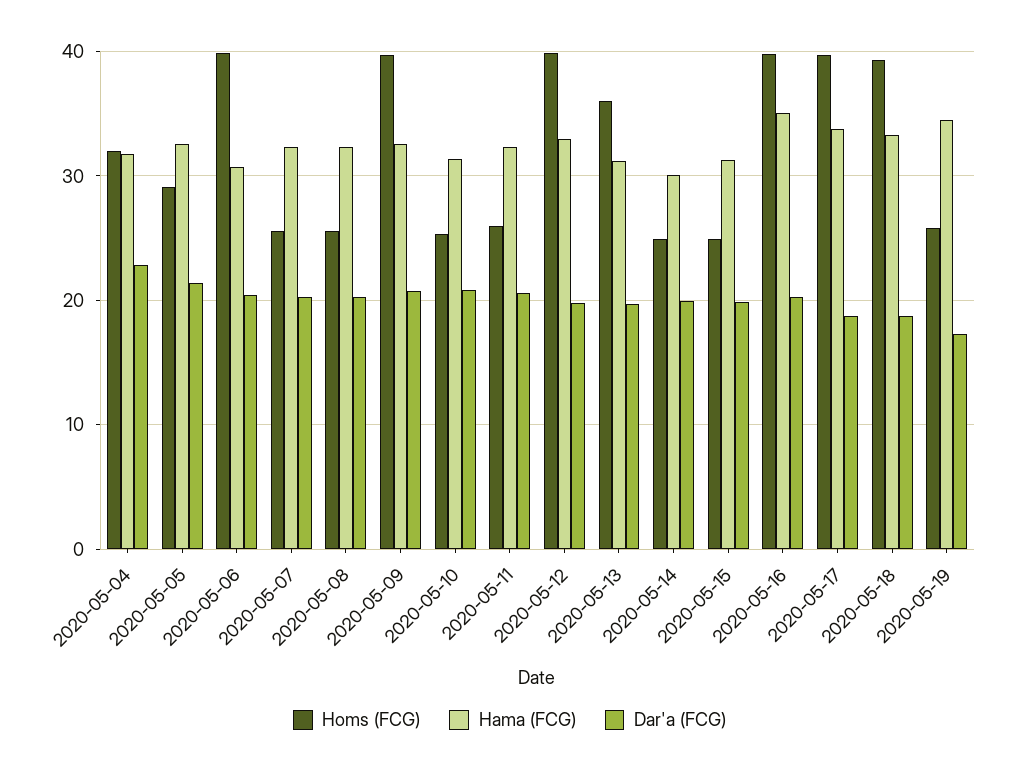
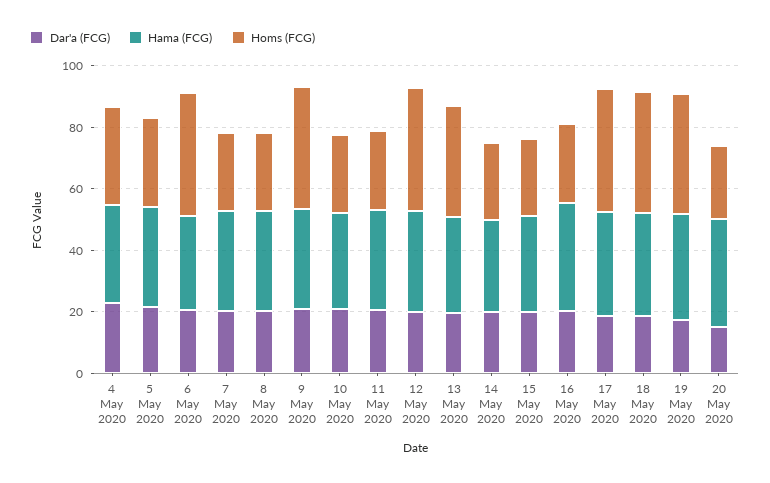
Homs (FCG), 2020-05-16: 40 -> 25
Homs (FCG), 2020-05-19: 26 -> 40
Dar'a (FCG), 20 May 2020: none -> 15
Hama (FCG), 20 May 2020: none -> 35
Homs (FCG), 20 May 2020: none -> 25

